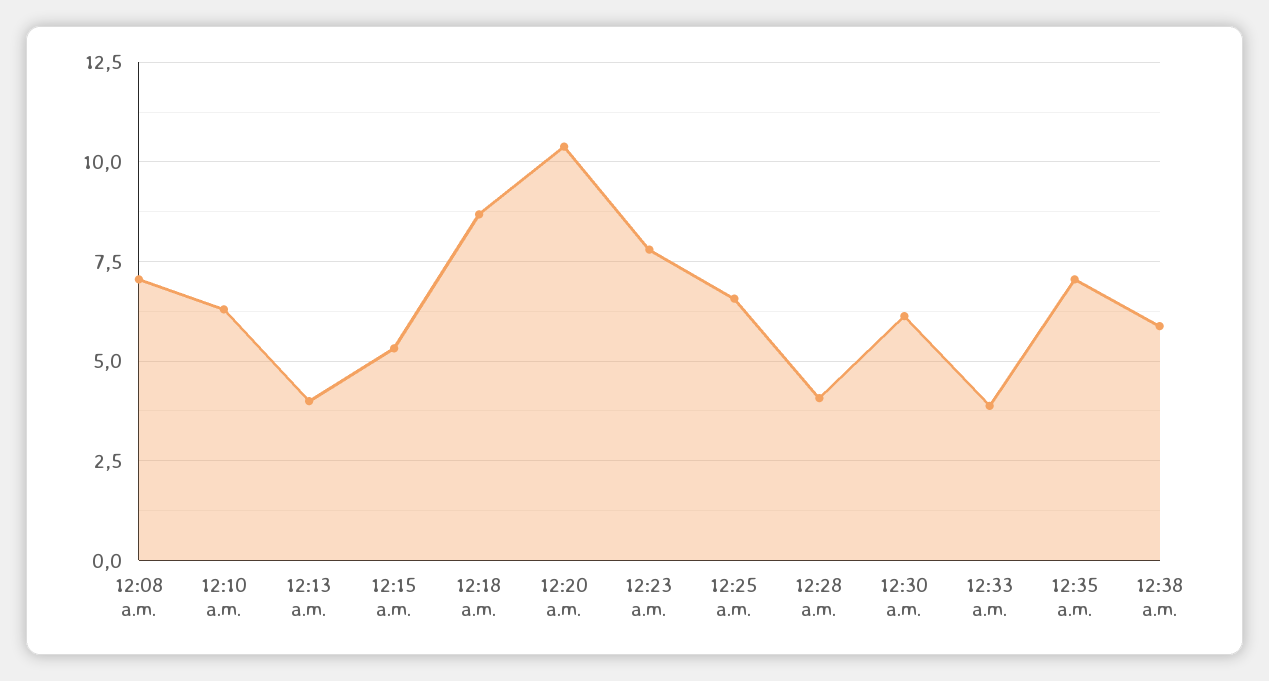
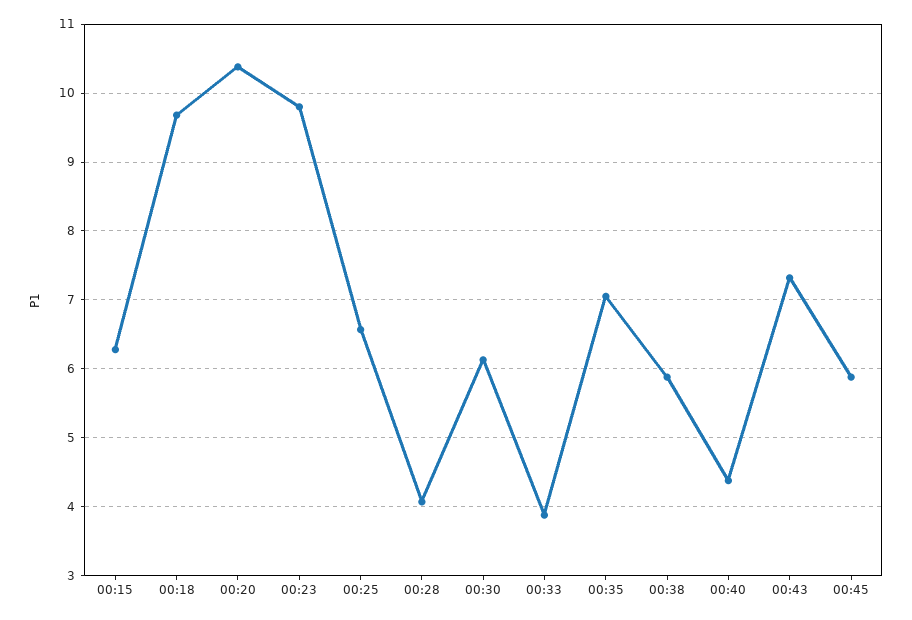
12:08 a.m.: 7 -> none
12:10 a.m.: 6.25 -> none
12:13 a.m.: 4 -> none
12:15 a.m.: 5.25 -> 6.3
12:18 a.m.: 8.75 -> 9.7
12:23 a.m.: 7.75 -> 9.8
00:40: none -> 4.4
00:43: none -> 7.3
00:45: none -> 5.9

